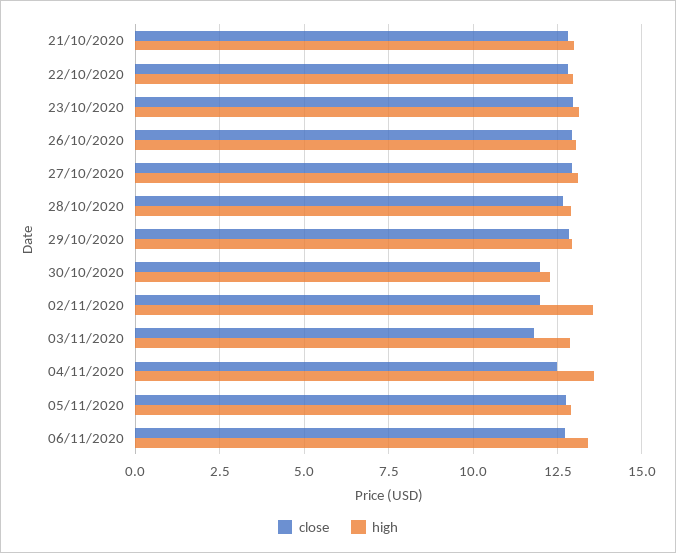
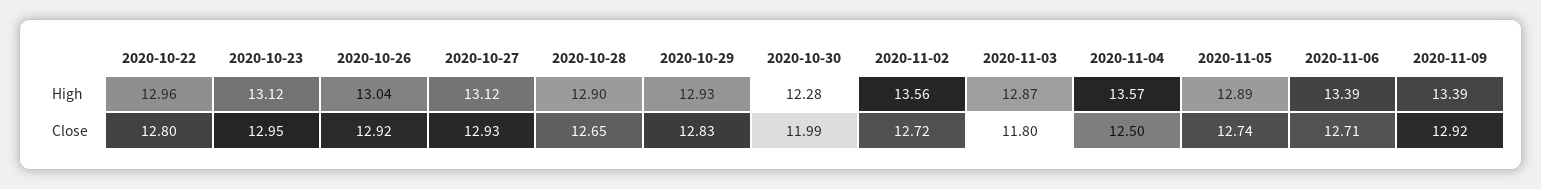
close, 21/10/2020: 12.75 -> none
high, 21/10/2020: 13 -> none
close, 02/11/2020: 12 -> 12.72
high, 2020-11-09: none -> 13.39
close, 2020-11-09: none -> 12.92

